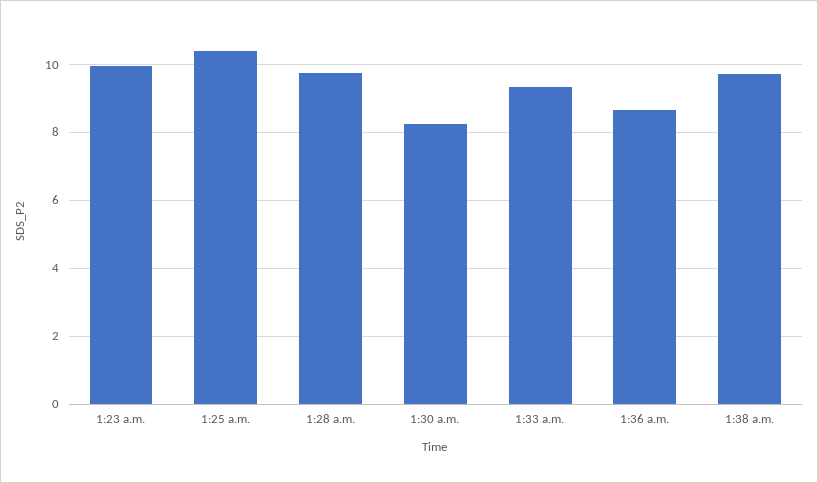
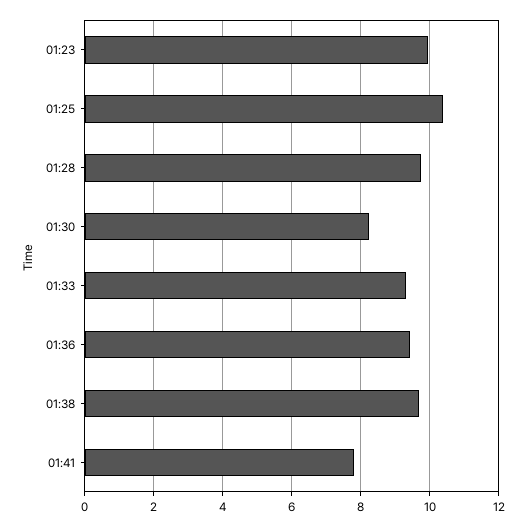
1:36 a.m.: 8.6 -> 9.4
01:41: none -> 7.8

